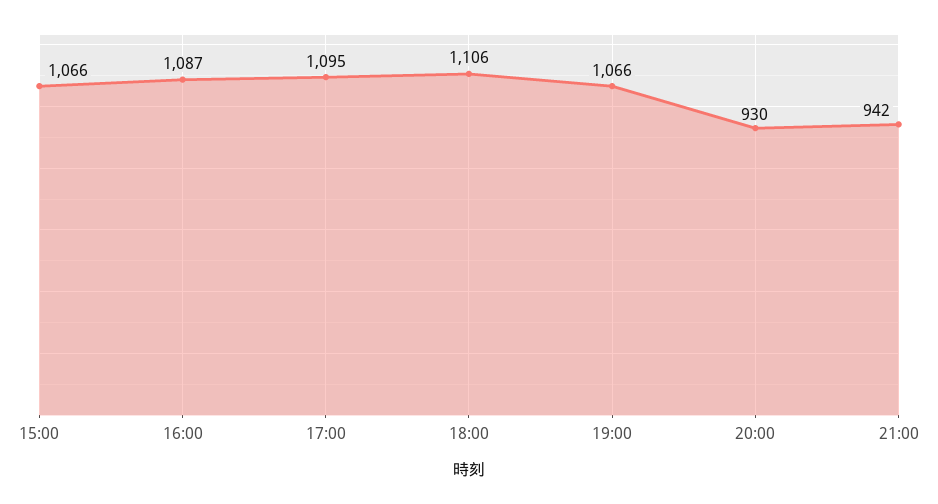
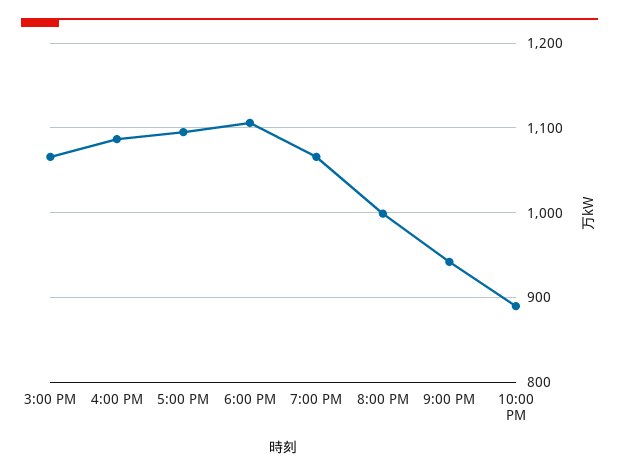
20:00: 930 -> 1000
10:00 PM: none -> 890

